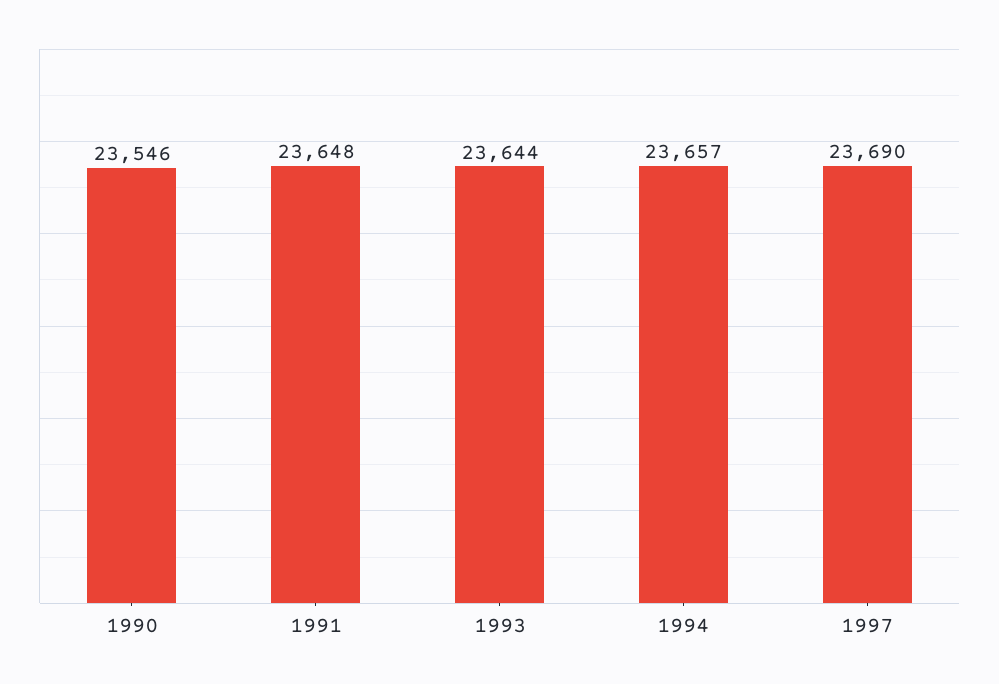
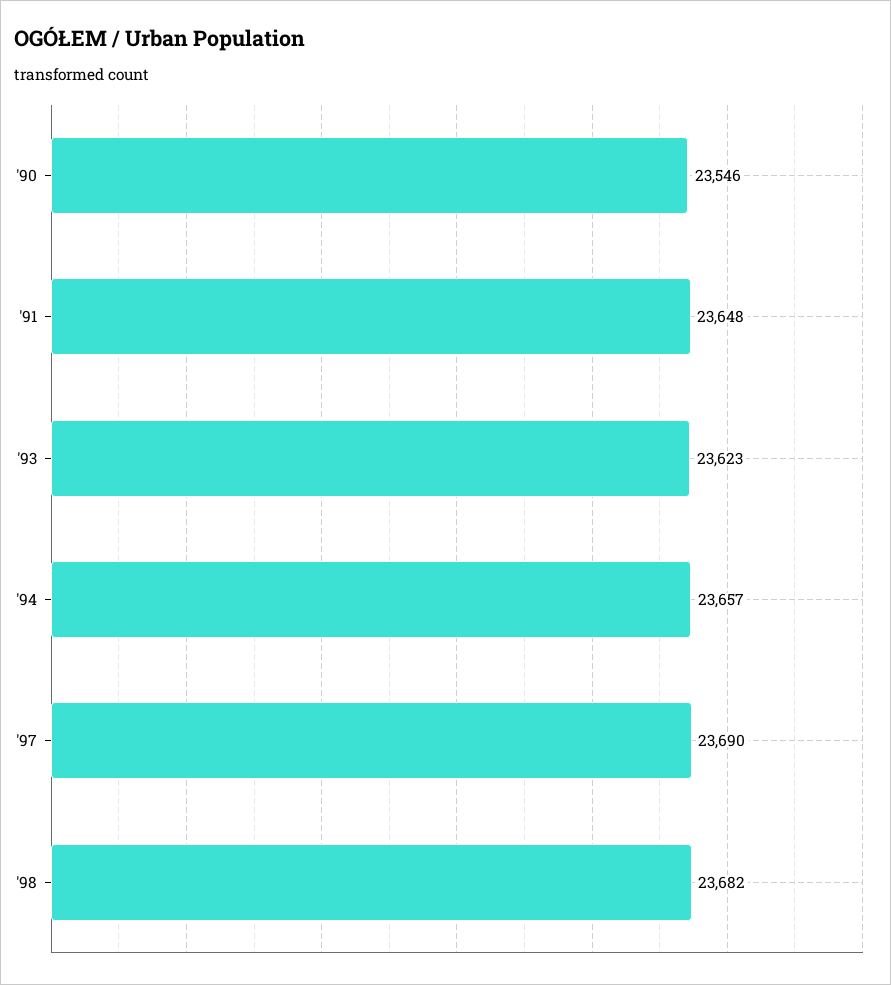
1993: 23644 -> 23623
'98: none -> 23682

